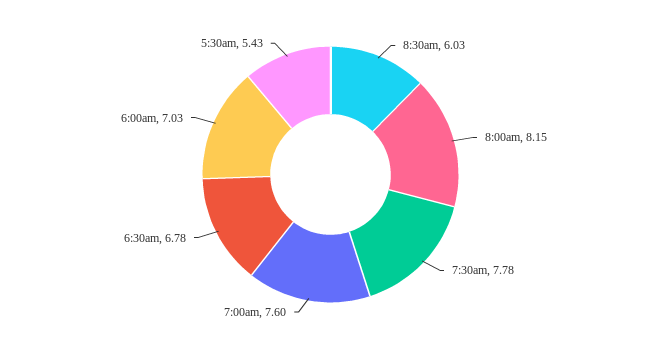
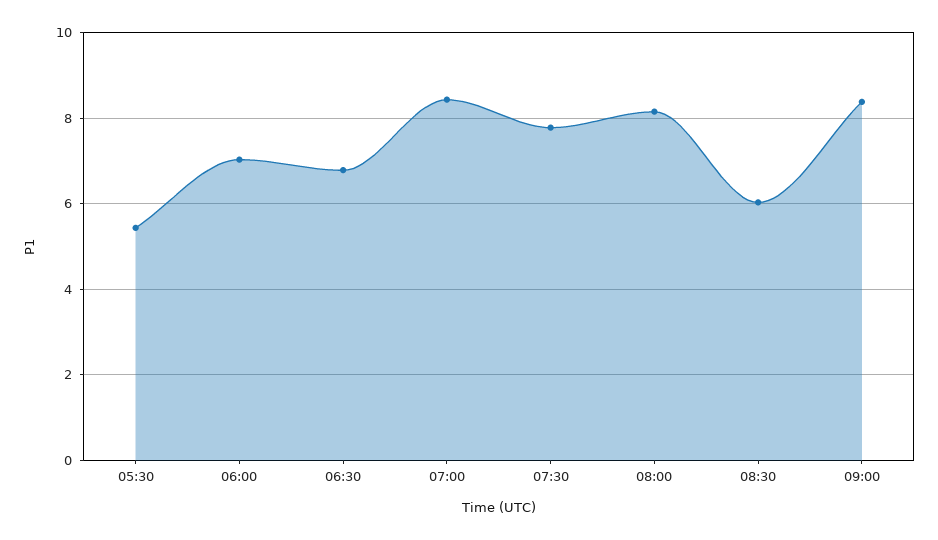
7:00am: 7.6 -> 8.4
09:00: none -> 8.4

